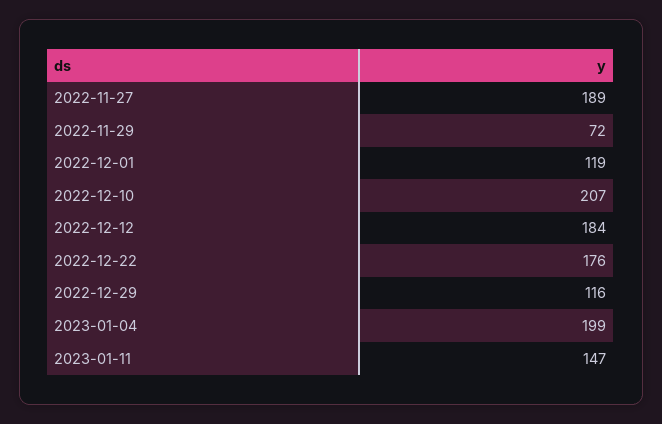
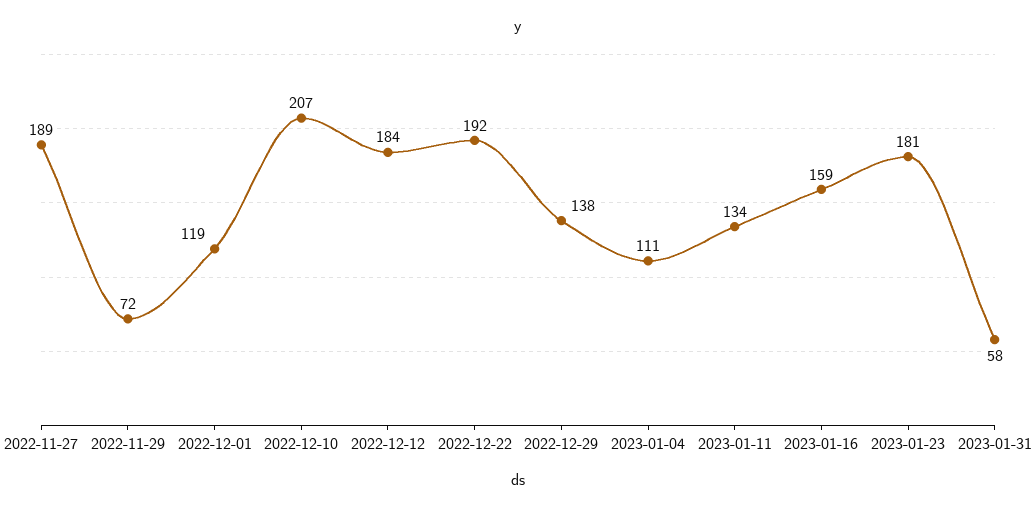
2022-12-22: 176 -> 192
2022-12-29: 116 -> 138
2023-01-04: 199 -> 111
2023-01-11: 147 -> 134
2023-01-16: none -> 159
2023-01-23: none -> 181
2023-01-31: none -> 58

